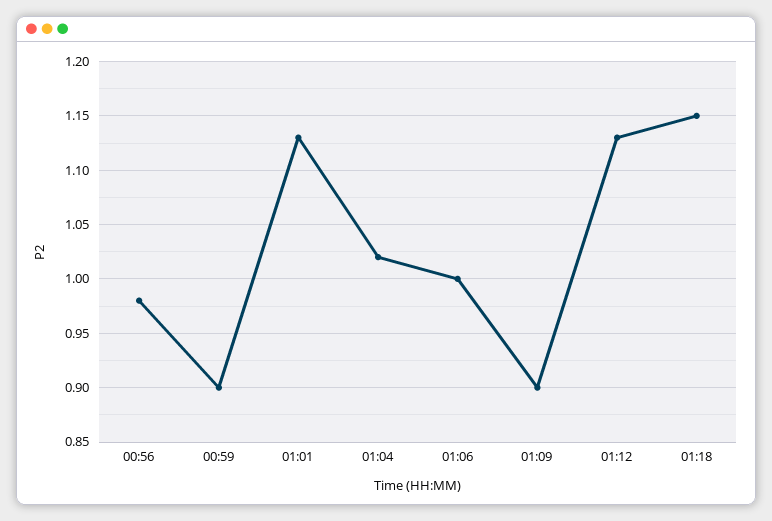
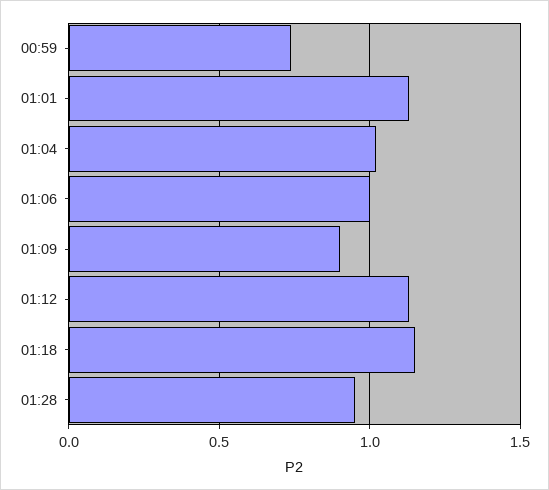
00:56: 0.98 -> none
00:59: 0.9 -> 0.75
01:28: none -> 0.95

